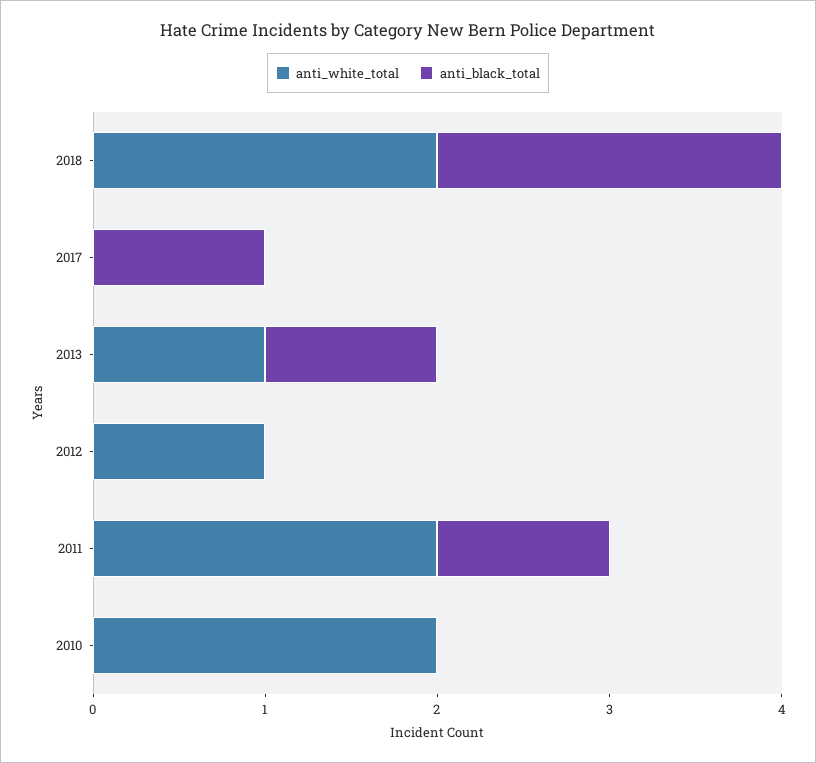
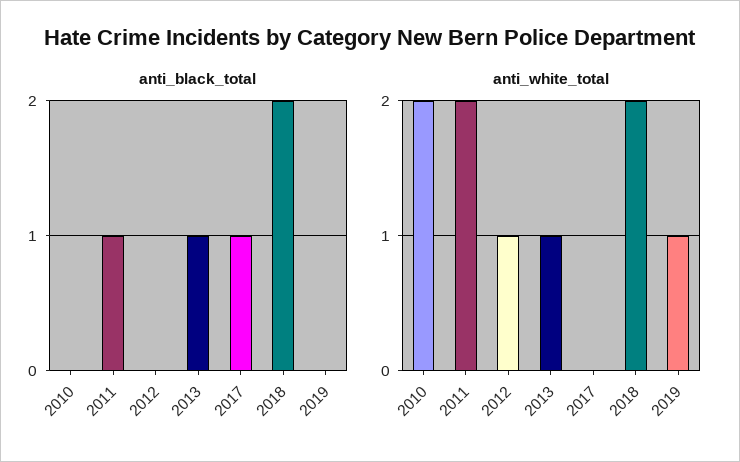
anti_black_total, 2019: none -> 0
anti_white_total, 2019: none -> 1

